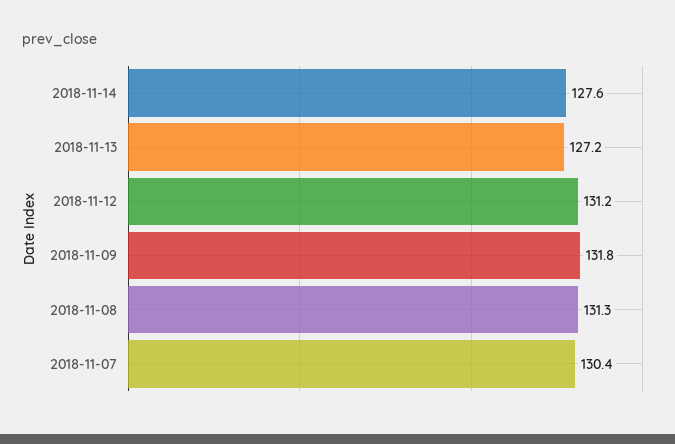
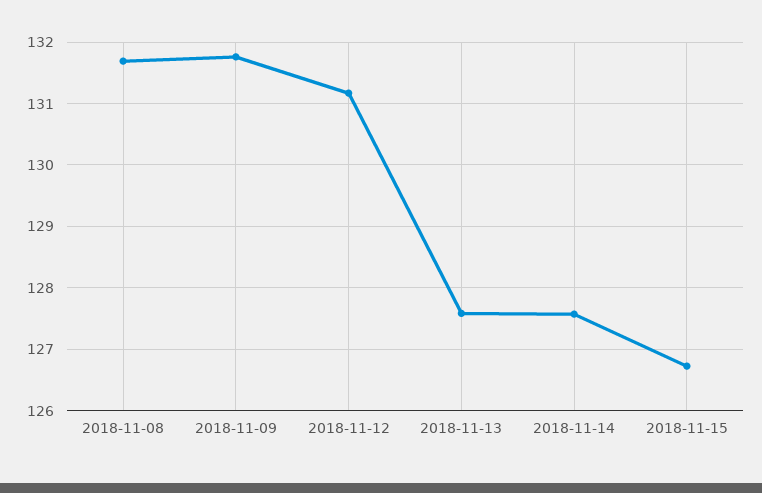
2018-11-13: 127.2 -> 127.6
2018-11-08: 131.3 -> 131.7
2018-11-07: 130.4 -> none
2018-11-15: none -> 126.7

